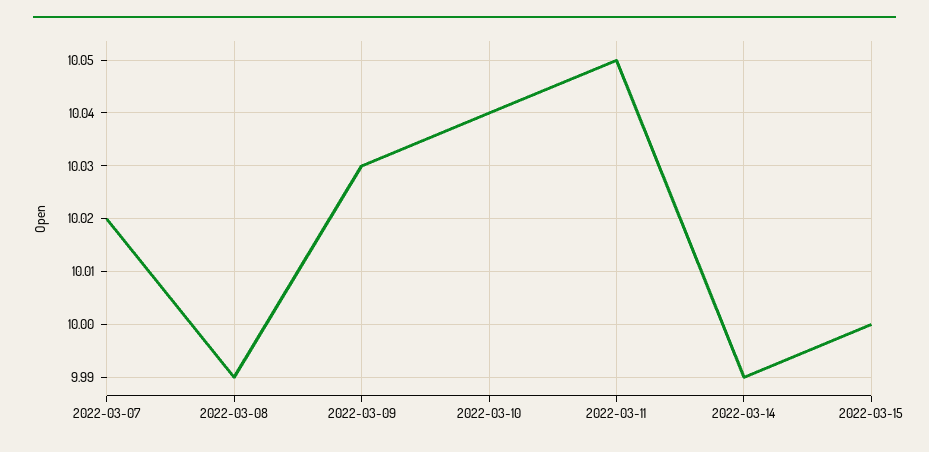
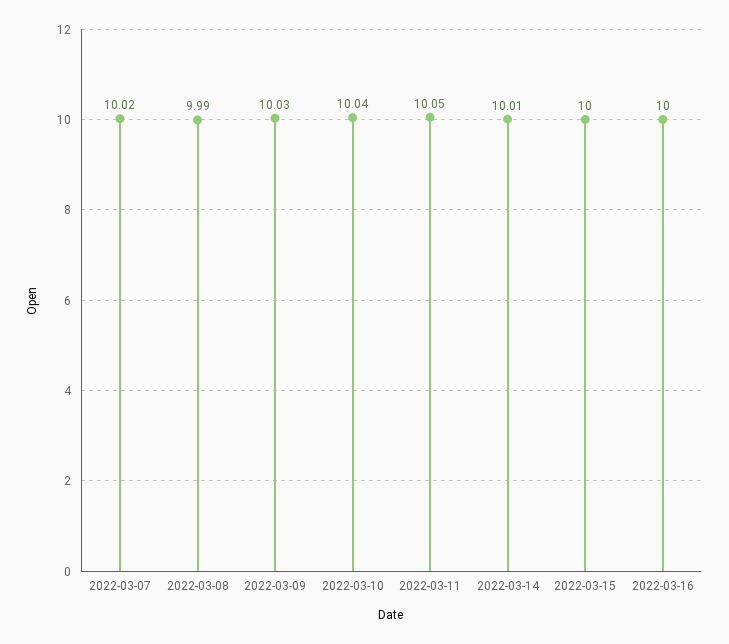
2022-03-14: 9.99 -> 10.01
2022-03-16: none -> 10

